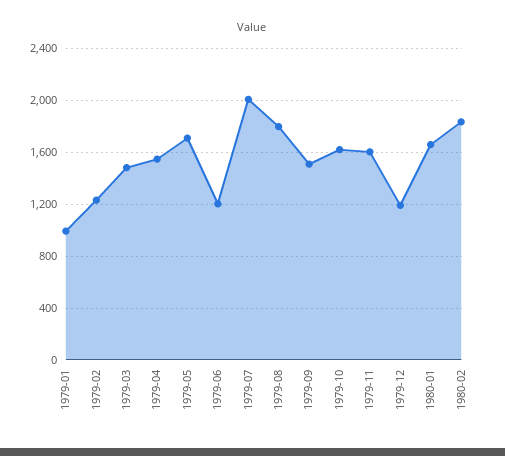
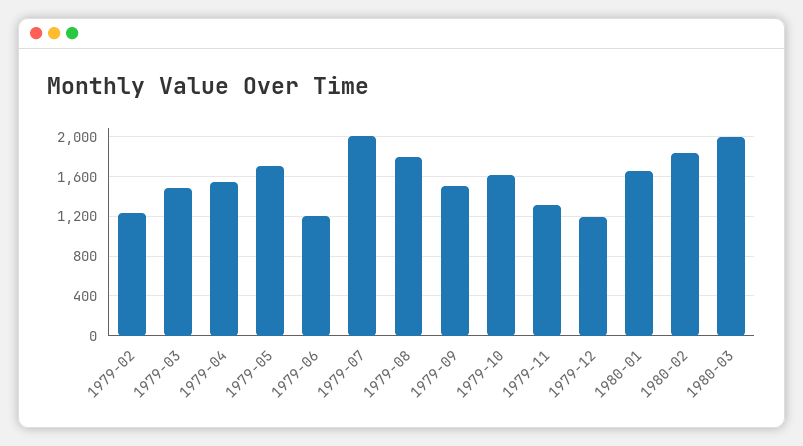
1979-01: 1000 -> none
1979-11: 1600 -> 1300
1980-03: none -> 2000

